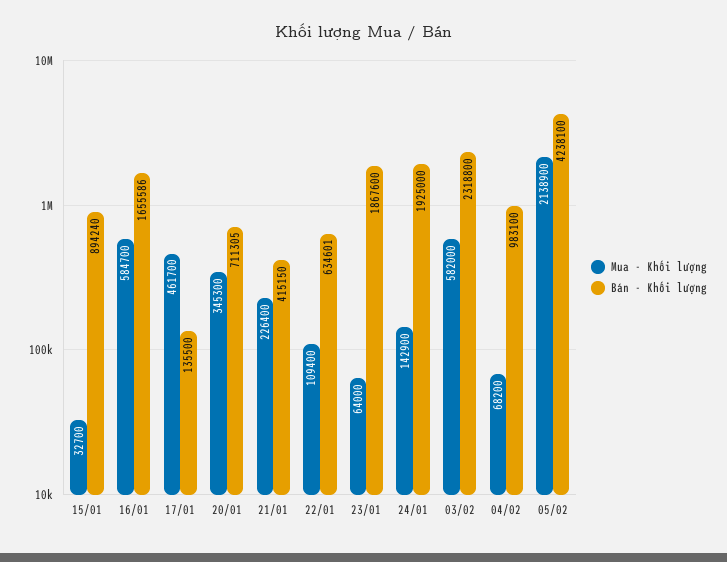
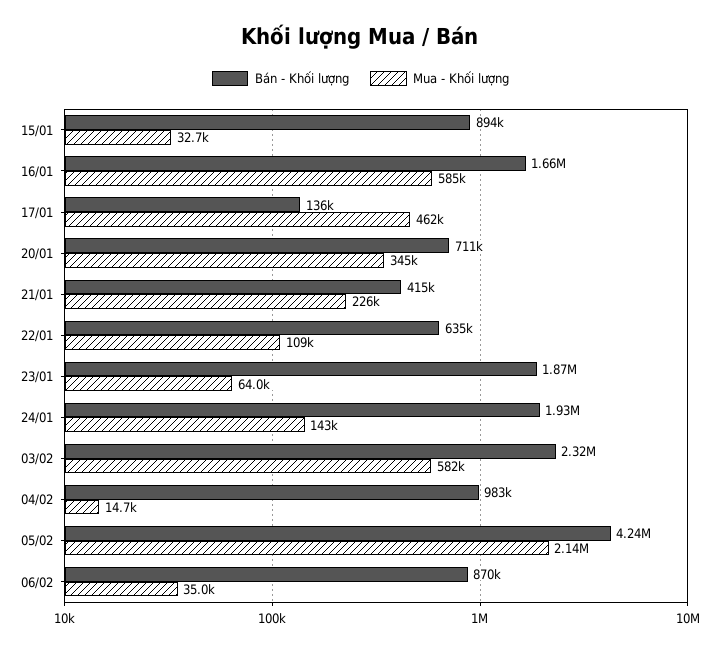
Mua - Khối lượng, 04/02: 68200 -> 14700
Bán - Khối lượng, 06/02: none -> 870000
Mua - Khối lượng, 06/02: none -> 35000

